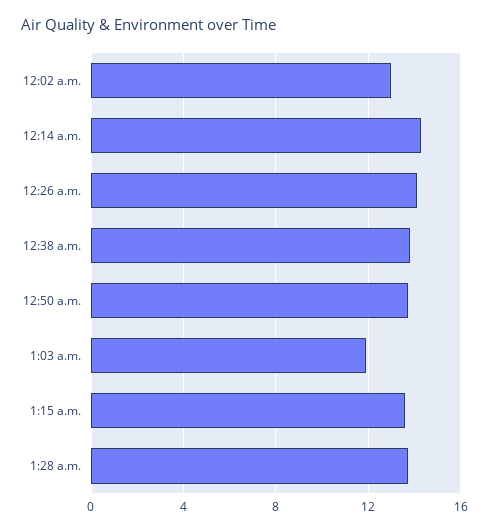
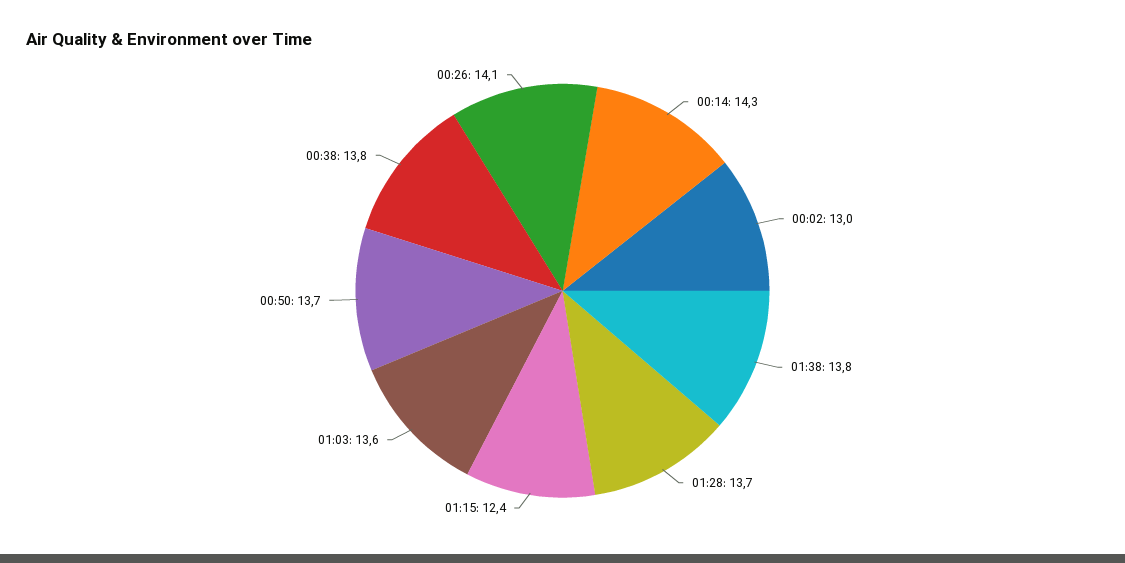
1:03 a.m.: 12 -> 13.6
1:15 a.m.: 13.5 -> 12.4
01:38: none -> 13.8

